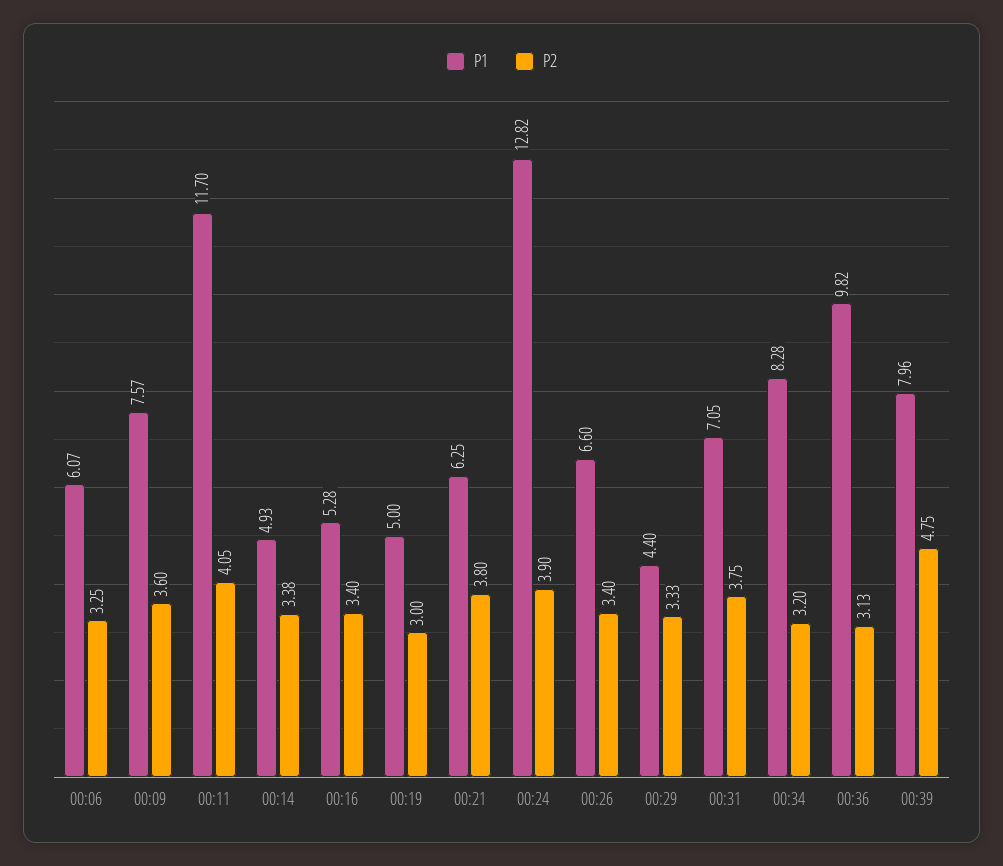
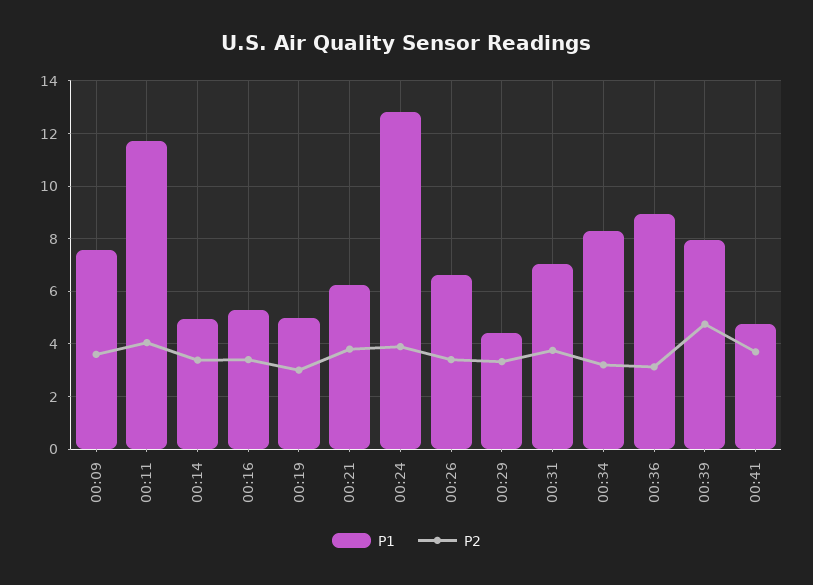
P1, 00:06: 6.07 -> none
P2, 00:06: 3.25 -> none
P1, 00:36: 9.82 -> 9
P1, 00:41: none -> 4.75
P2, 00:41: none -> 3.75

